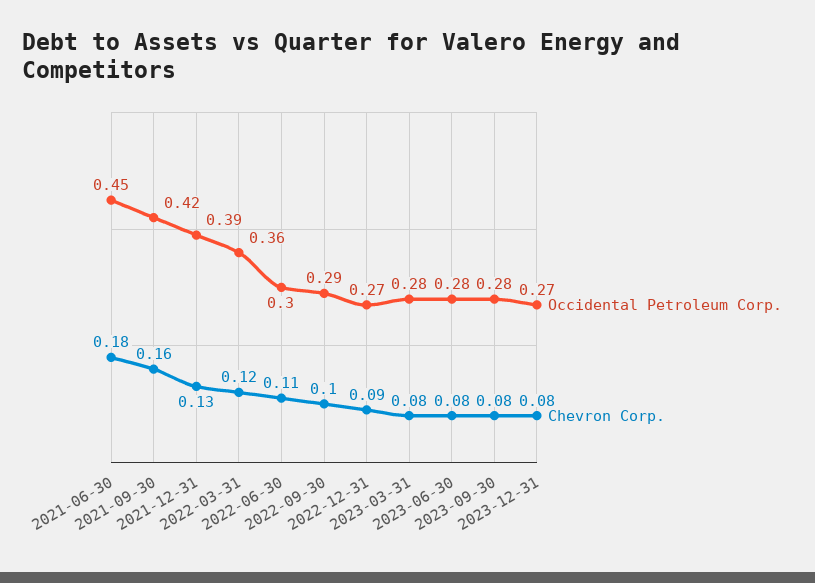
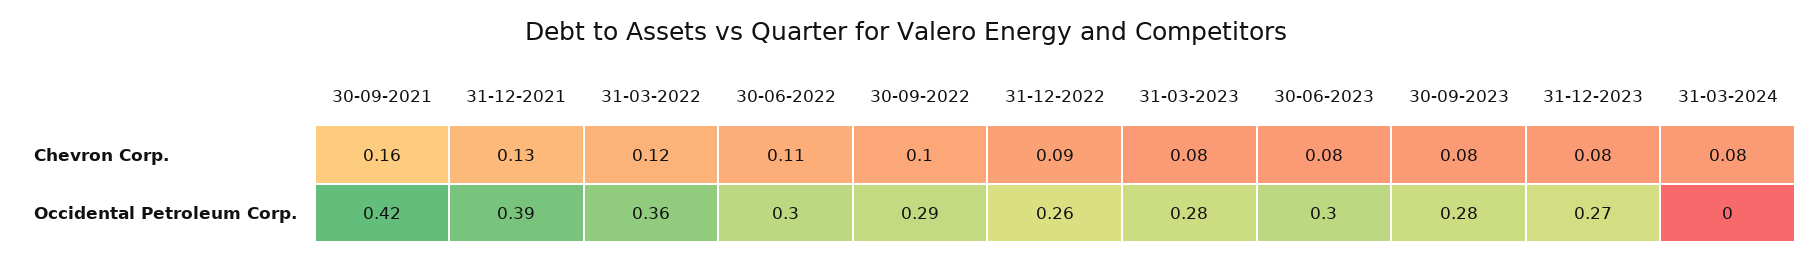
Occidental Petroleum Corp., 2021-06-30: 0.45 -> none
Chevron Corp., 2021-06-30: 0.18 -> none
Occidental Petroleum Corp., 2022-12-31: 0.27 -> 0.26
Occidental Petroleum Corp., 2023-06-30: 0.28 -> 0.3
Chevron Corp., 31-03-2024: none -> 0.08
Occidental Petroleum Corp., 31-03-2024: none -> 0

